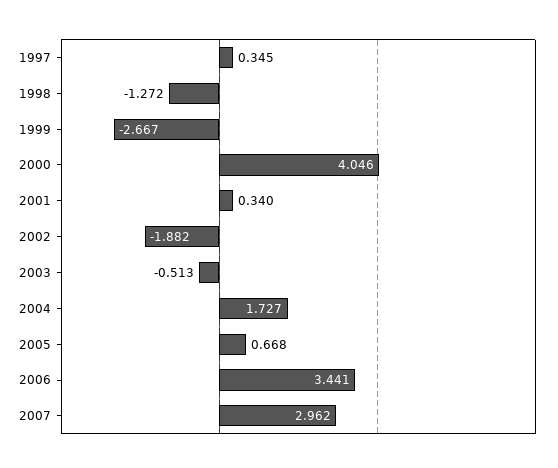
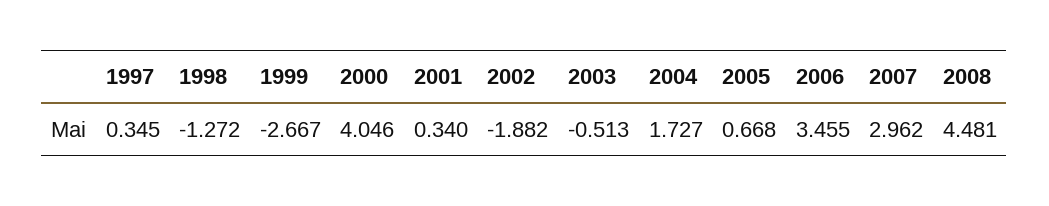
2006: 3.441 -> 3.455
2008: none -> 4.481

